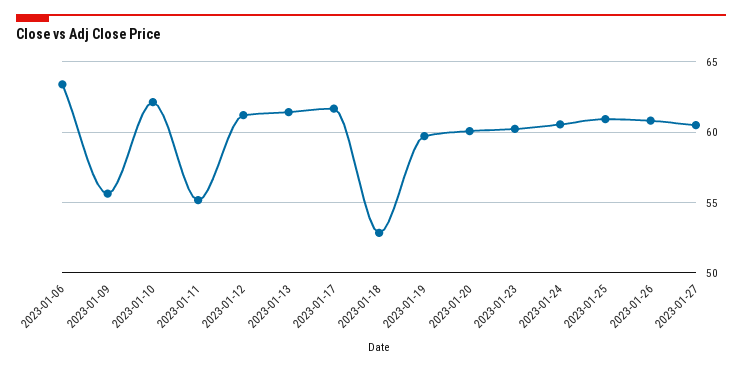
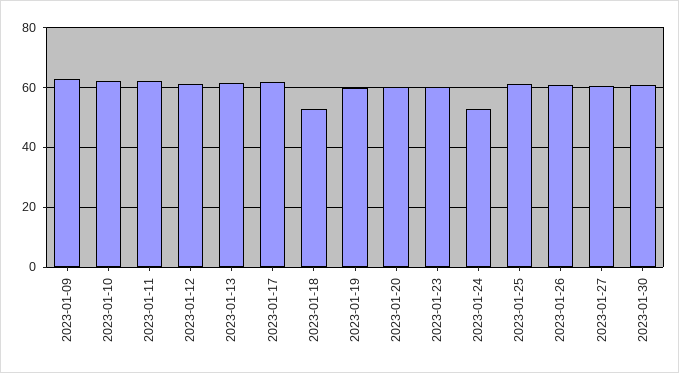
2023-01-06: 63.5 -> none
2023-01-09: 55.5 -> 62.5
2023-01-11: 55 -> 62.5
2023-01-24: 60.5 -> 52.5
2023-01-30: none -> 60

